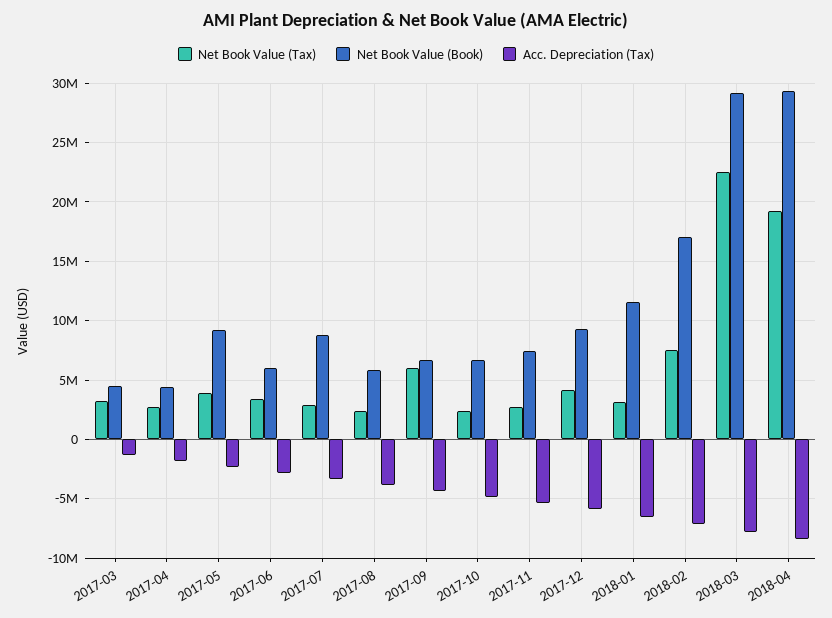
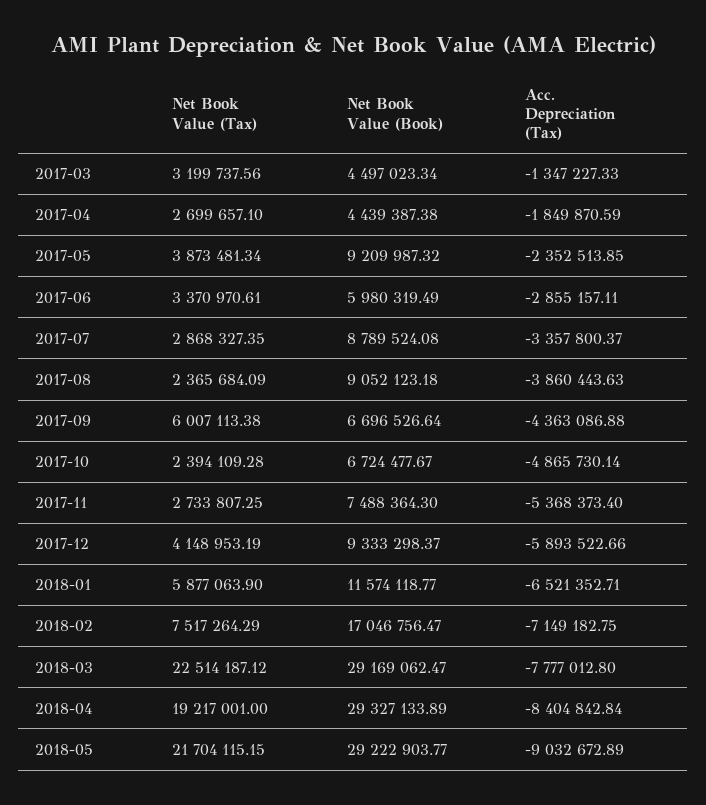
Net Book Value (Book), 2017-08: 6000000 -> 9052123.18
Net Book Value (Tax), 2018-01: 3000000 -> 5877063.9
Net Book Value (Tax), 2018-05: none -> 21704115.15
Net Book Value (Book), 2018-05: none -> 29222903.77
Acc. Depreciation (Tax), 2018-05: none -> -9032672.89

